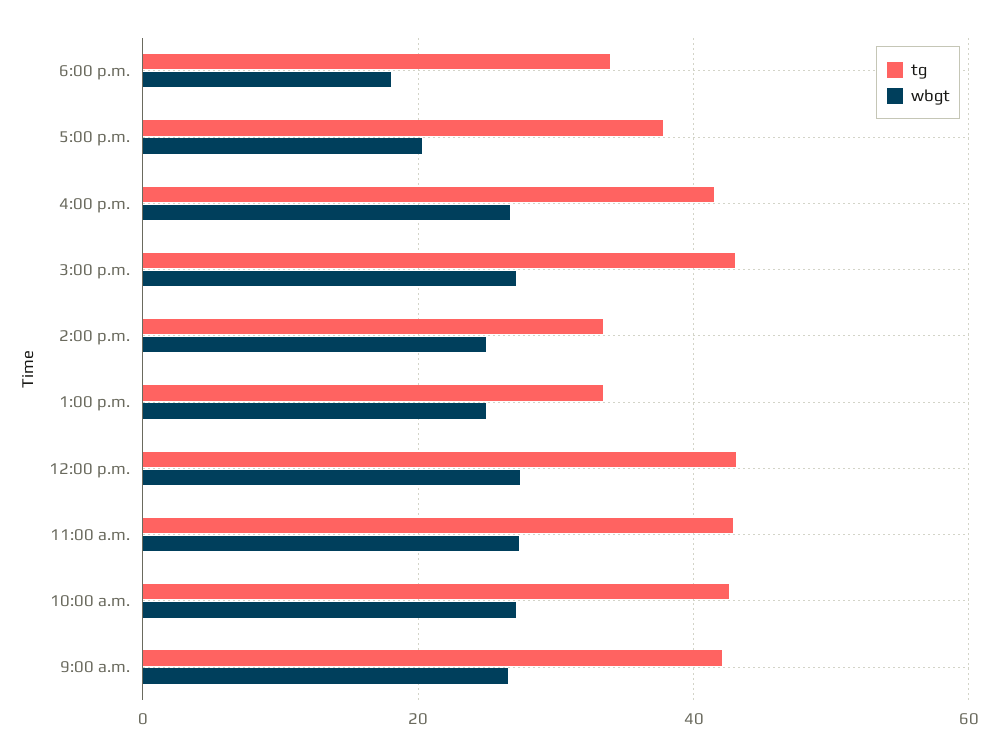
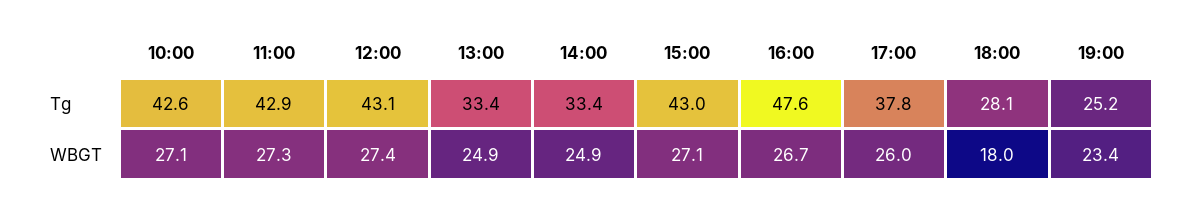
tg, 6:00 p.m.: 34 -> 28.1
wbgt, 5:00 p.m.: 20 -> 26
tg, 4:00 p.m.: 42 -> 47.6
tg, 9:00 a.m.: 42 -> none
wbgt, 9:00 a.m.: 26 -> none
tg, 19:00: none -> 25.2
wbgt, 19:00: none -> 23.4

